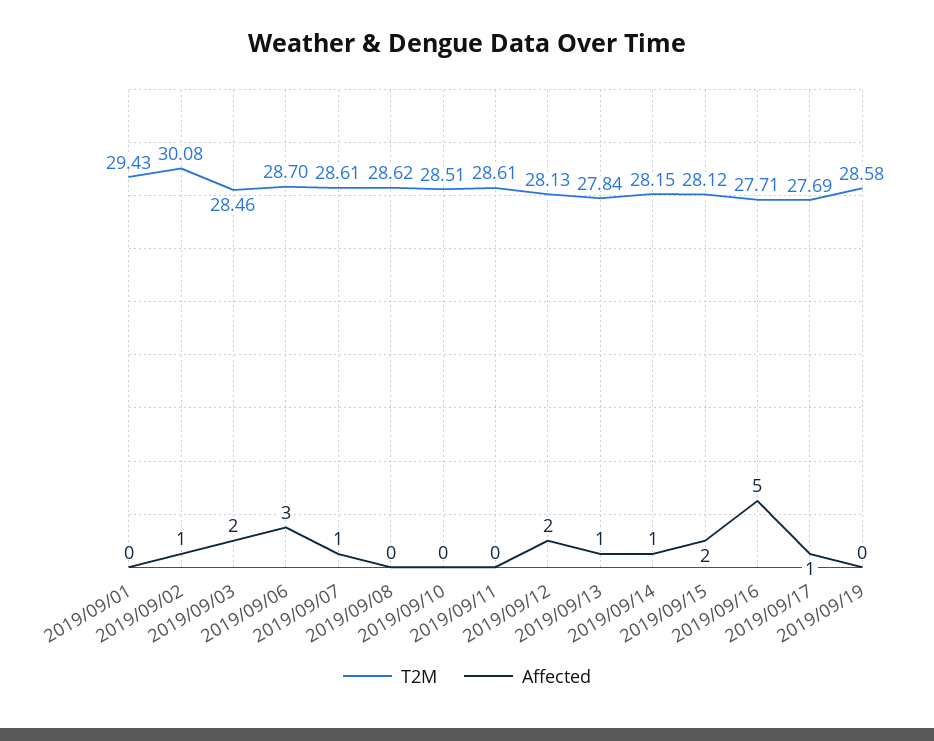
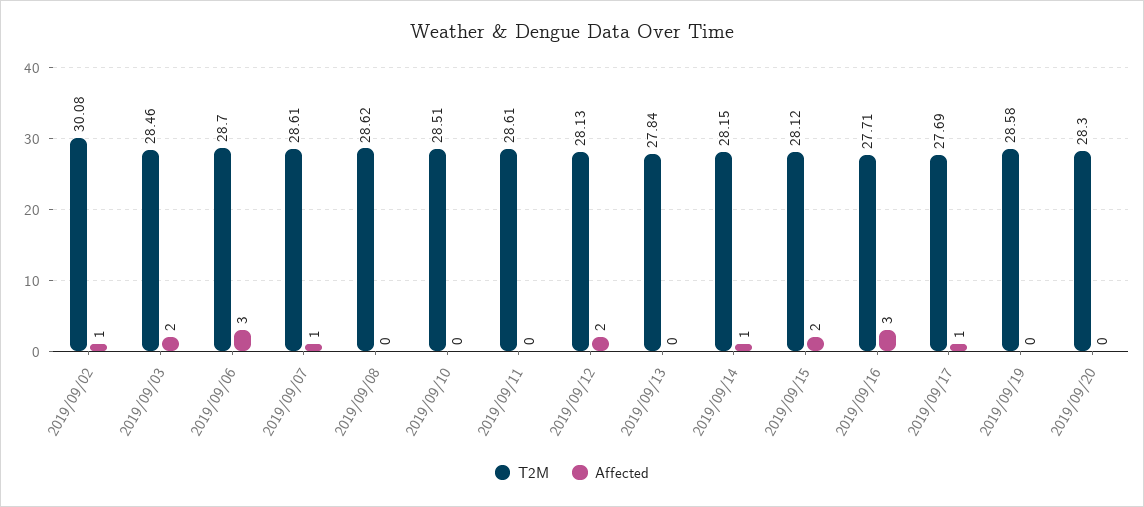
T2M, 2019/09/01: 29.43 -> none
Affected, 2019/09/01: 0 -> none
Affected, 2019/09/13: 1 -> 0
Affected, 2019/09/16: 5 -> 3
T2M, 2019/09/20: none -> 28.3
Affected, 2019/09/20: none -> 0

